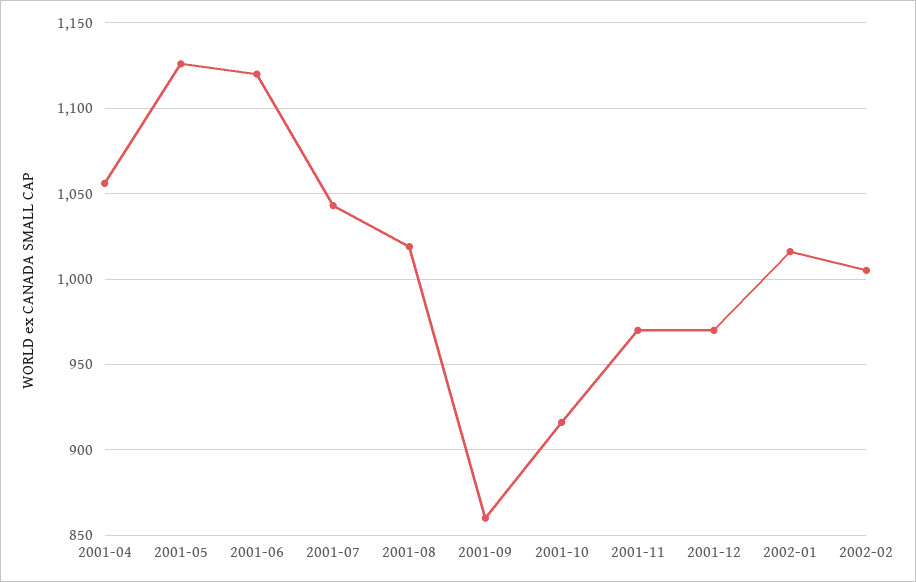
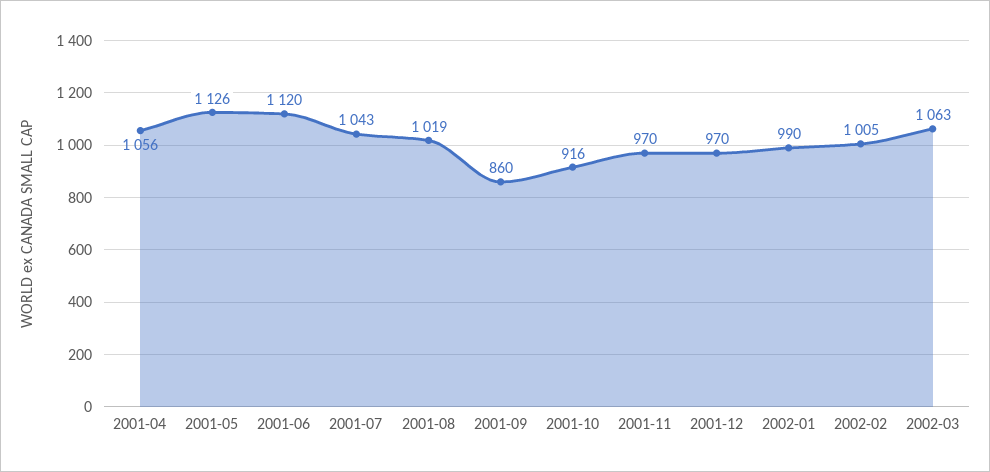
2002-01: 1015 -> 990
2002-03: none -> 1063

